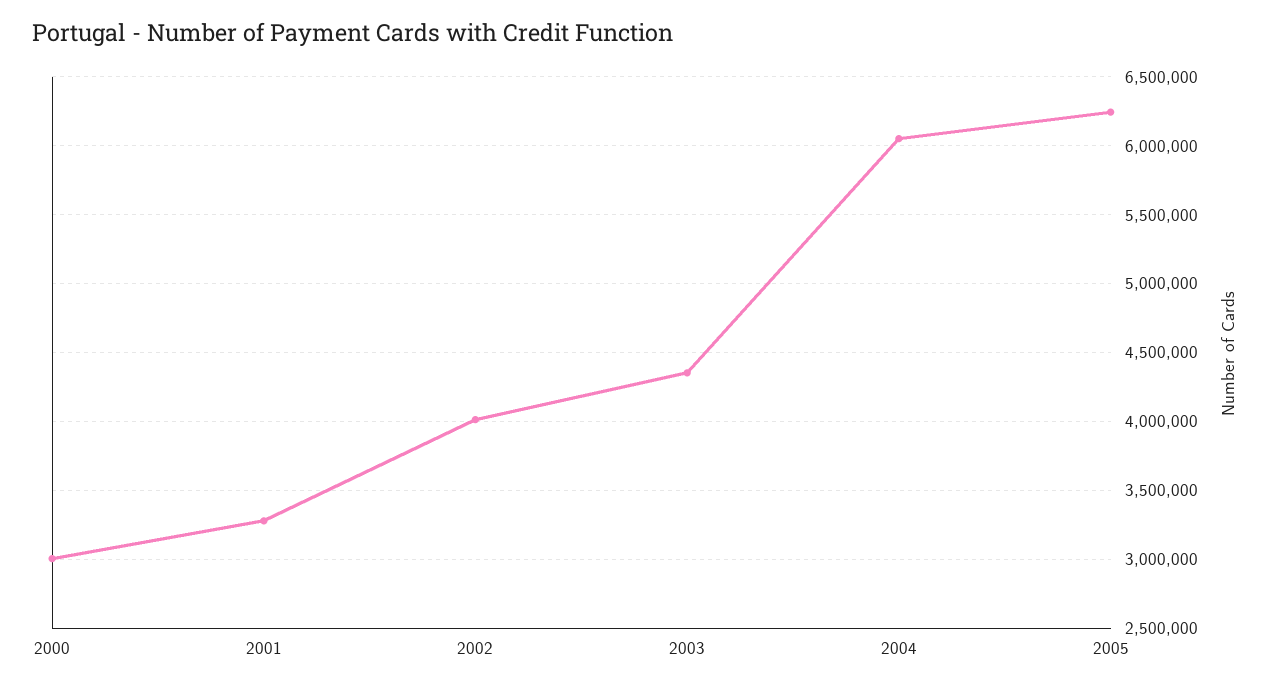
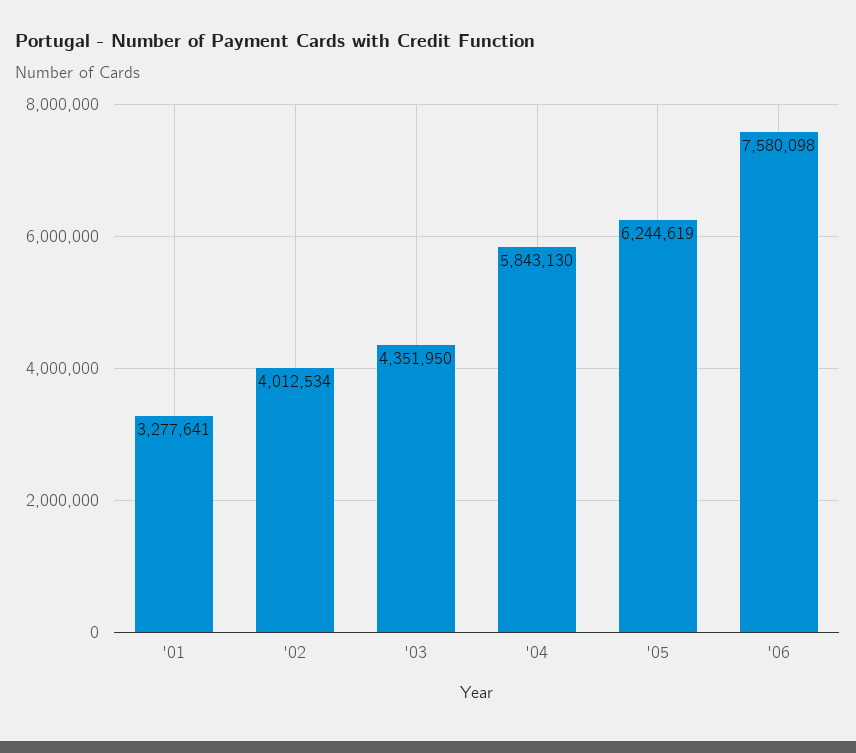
2000: 3000000 -> none
2004: 6050000 -> 5843130
'06: none -> 7580098

